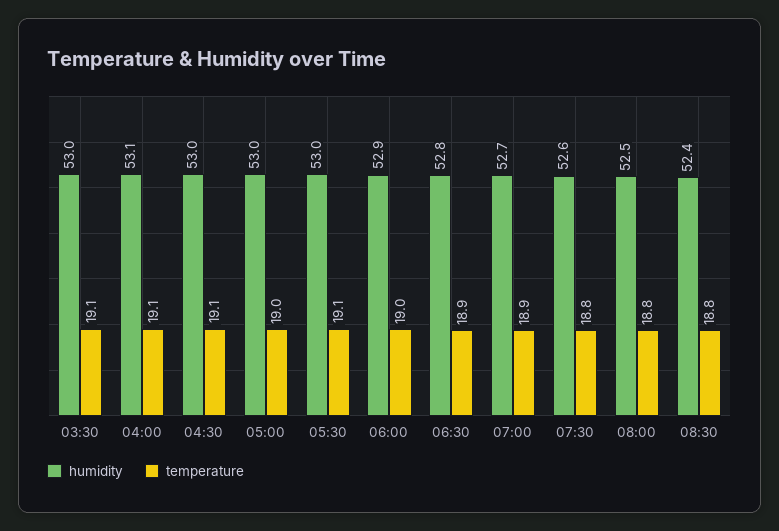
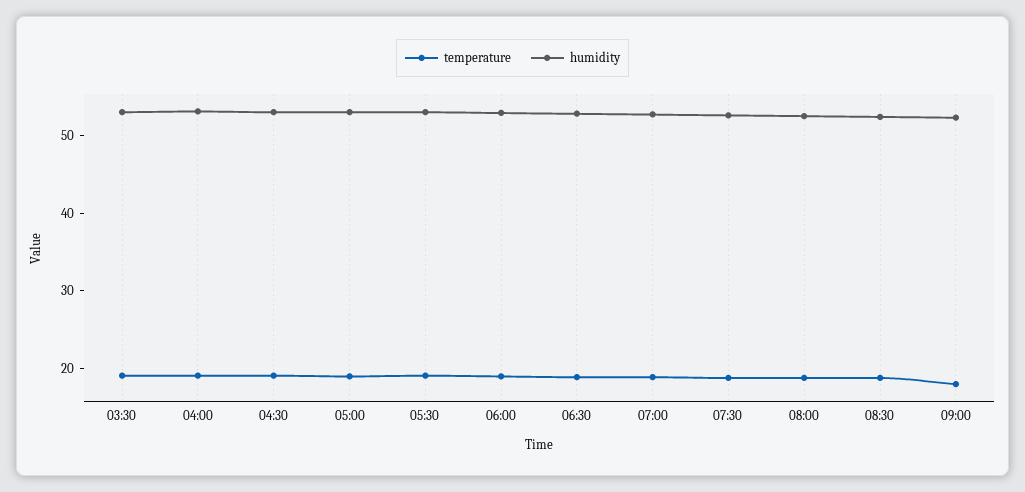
temperature, 09:00: none -> 18
humidity, 09:00: none -> 52

